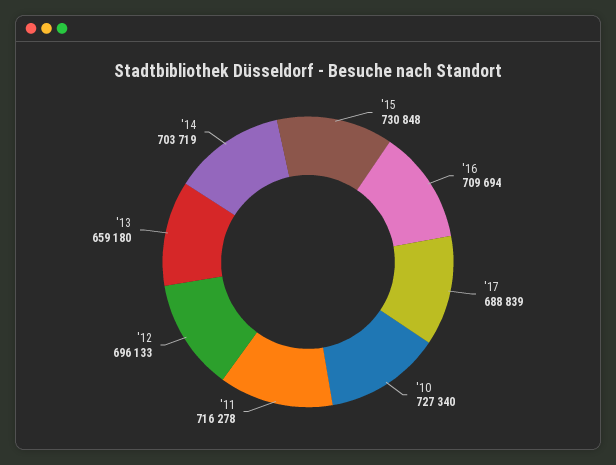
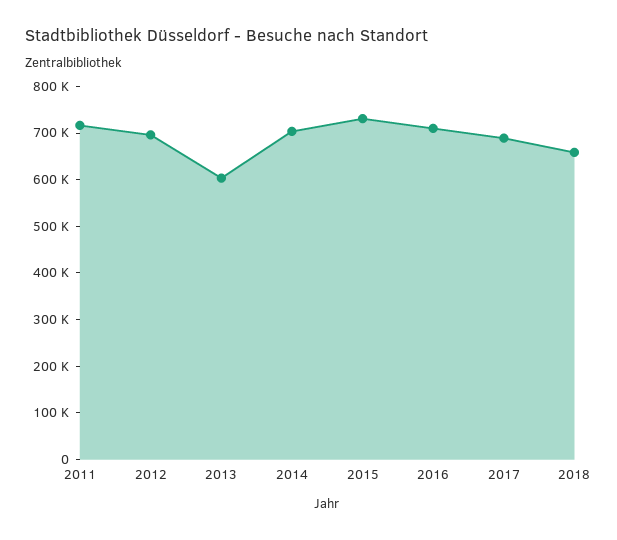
'10: 727340 -> none
'13: 659180 -> 600000
2018: none -> 660000

